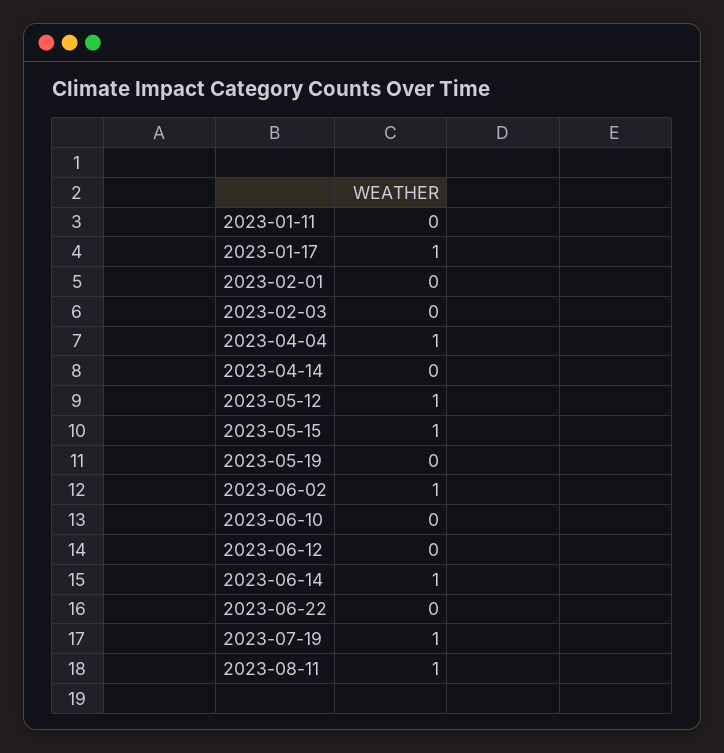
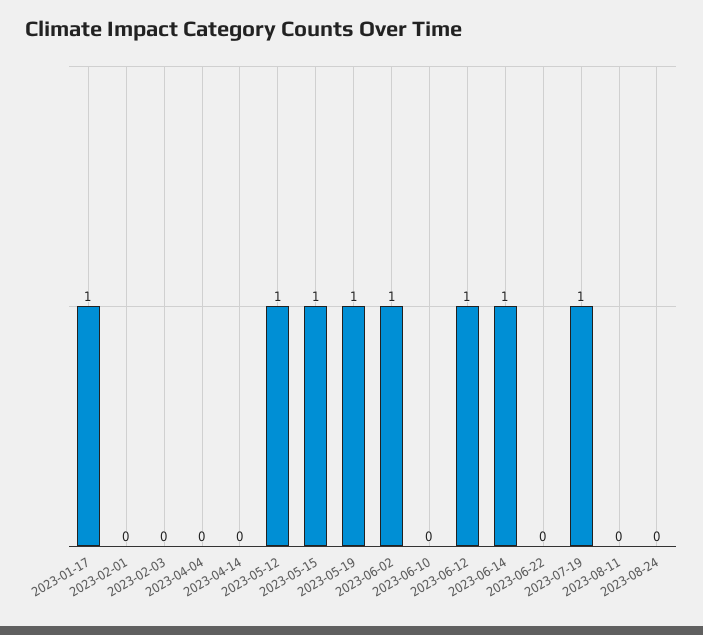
2023-01-11: 0 -> none
2023-04-04: 1 -> 0
2023-05-19: 0 -> 1
2023-06-12: 0 -> 1
2023-08-11: 1 -> 0
2023-08-24: none -> 0

